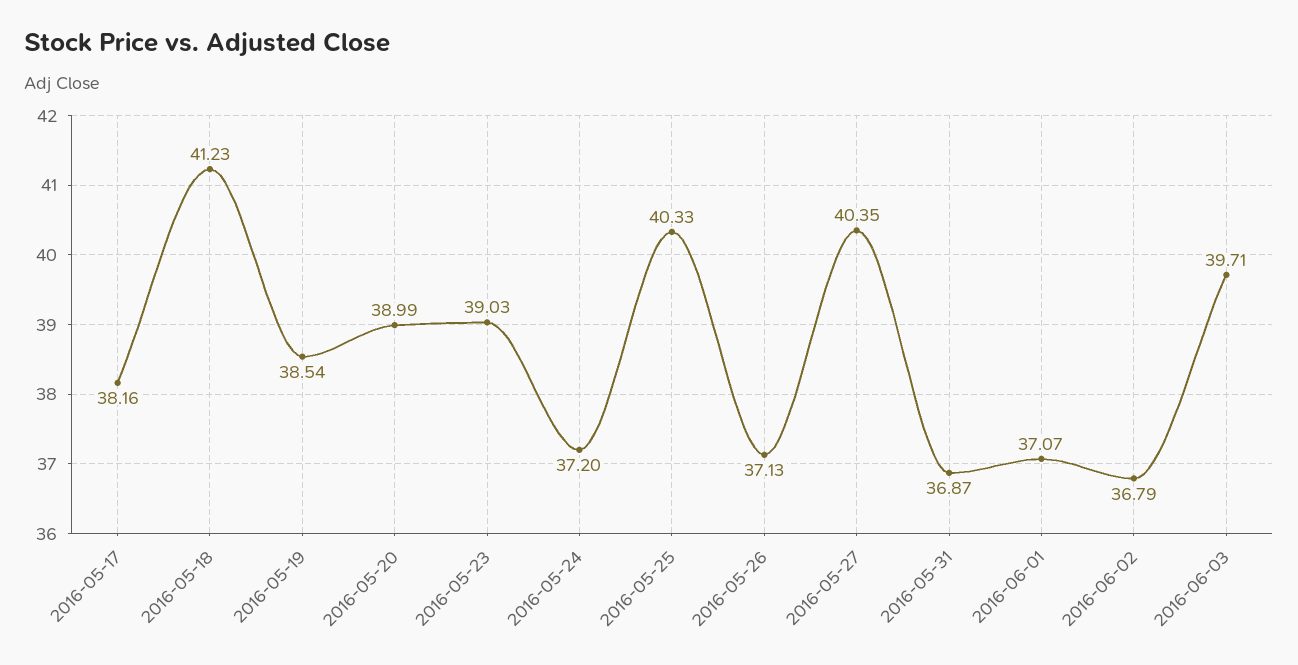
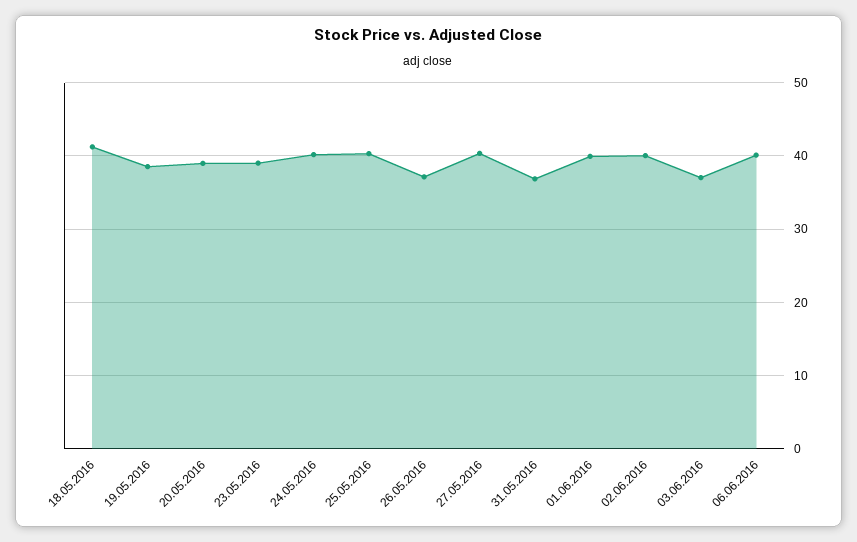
2016-05-17: 38.16 -> none
2016-05-24: 37.2 -> 40
2016-06-01: 37.07 -> 40
2016-06-02: 36.79 -> 40
2016-06-03: 39.71 -> 37
06.06.2016: none -> 40

